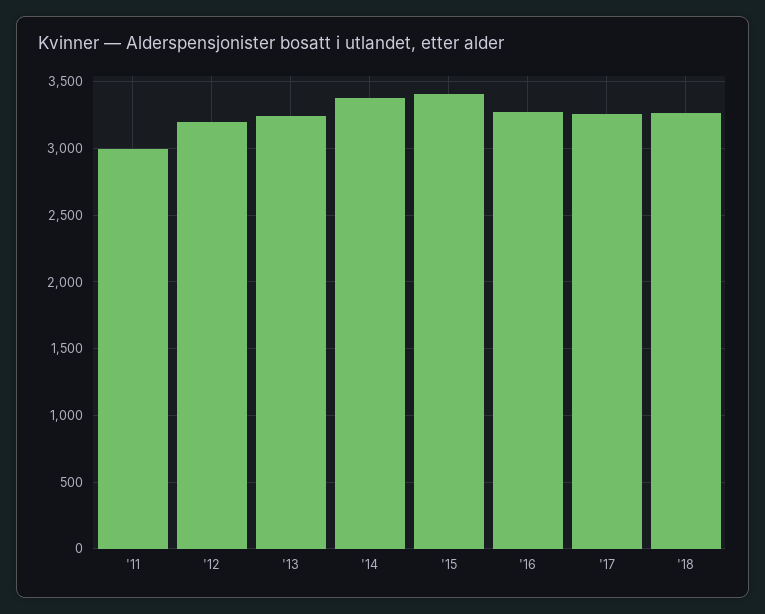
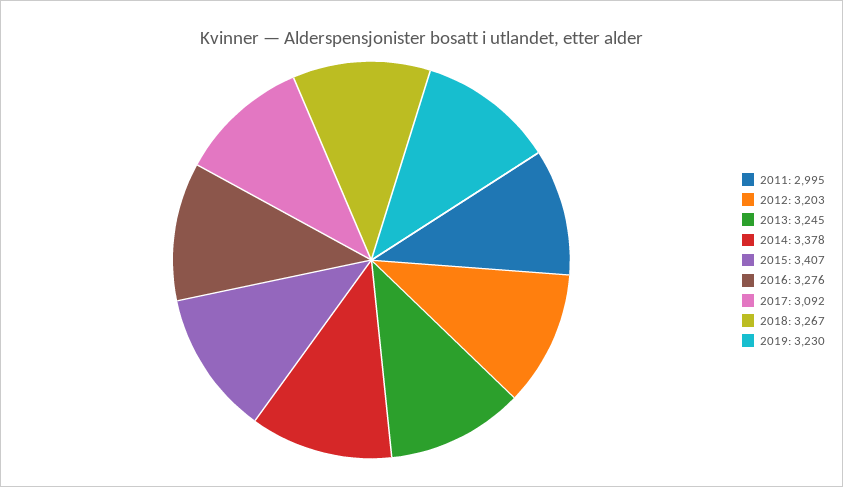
'17: 3250 -> 3092
2019: none -> 3230

